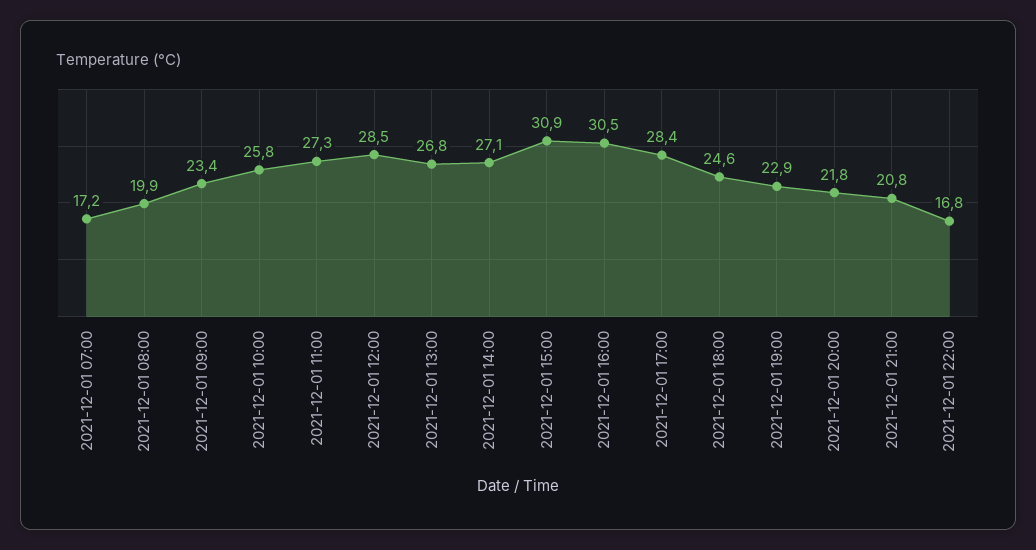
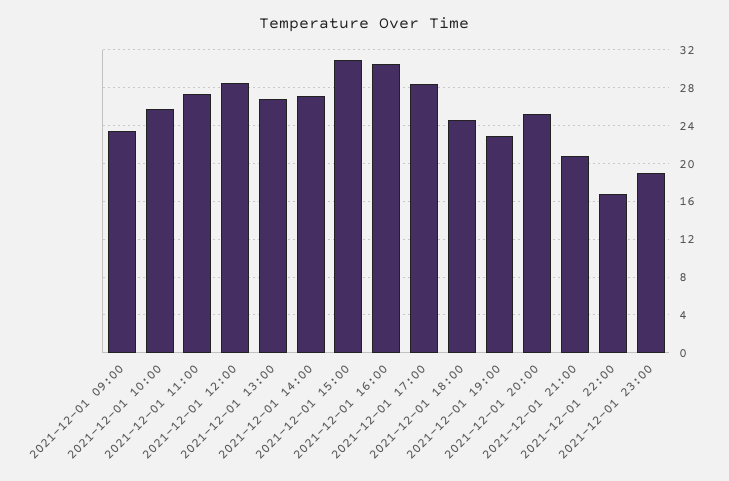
2021-12-01 07:00: 17.2 -> none
2021-12-01 08:00: 19.9 -> none
2021-12-01 20:00: 21.8 -> 25
2021-12-01 23:00: none -> 19

